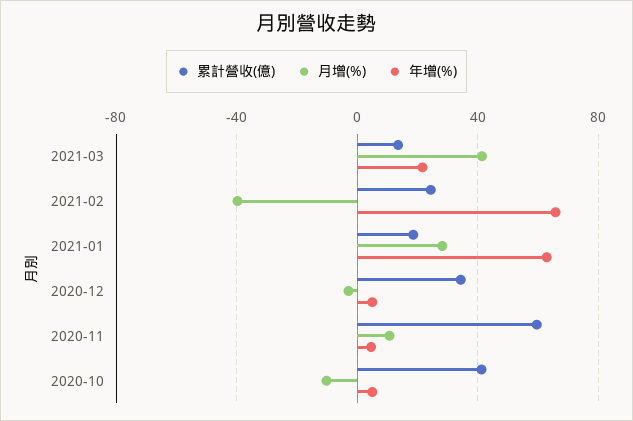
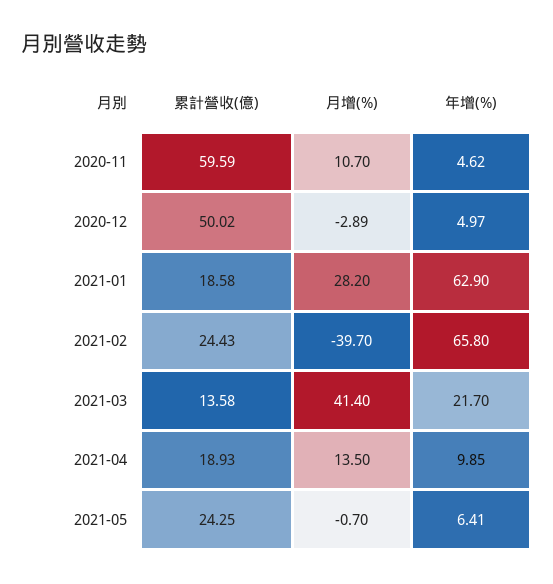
累計營收(億), 2020-12: 35 -> 50.02
累計營收(億), 2020-10: 40 -> none
月增(%), 2020-10: -10 -> none
年增(%), 2020-10: 5 -> none
累計營收(億), 2021-04: none -> 18.93
月增(%), 2021-04: none -> 13.5
年增(%), 2021-04: none -> 9.85
累計營收(億), 2021-05: none -> 24.25
月增(%), 2021-05: none -> -0.7
年增(%), 2021-05: none -> 6.41

